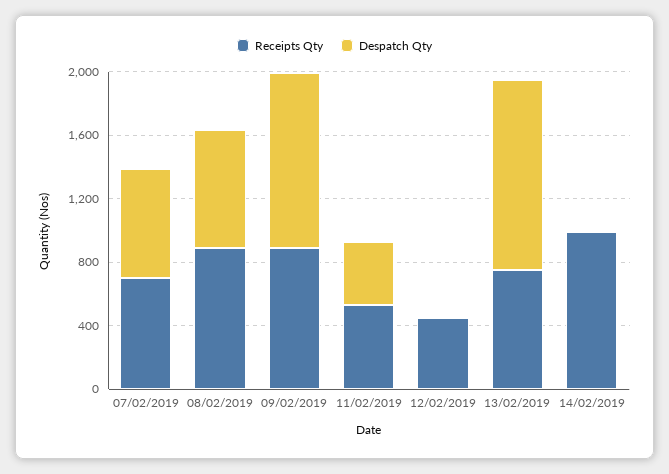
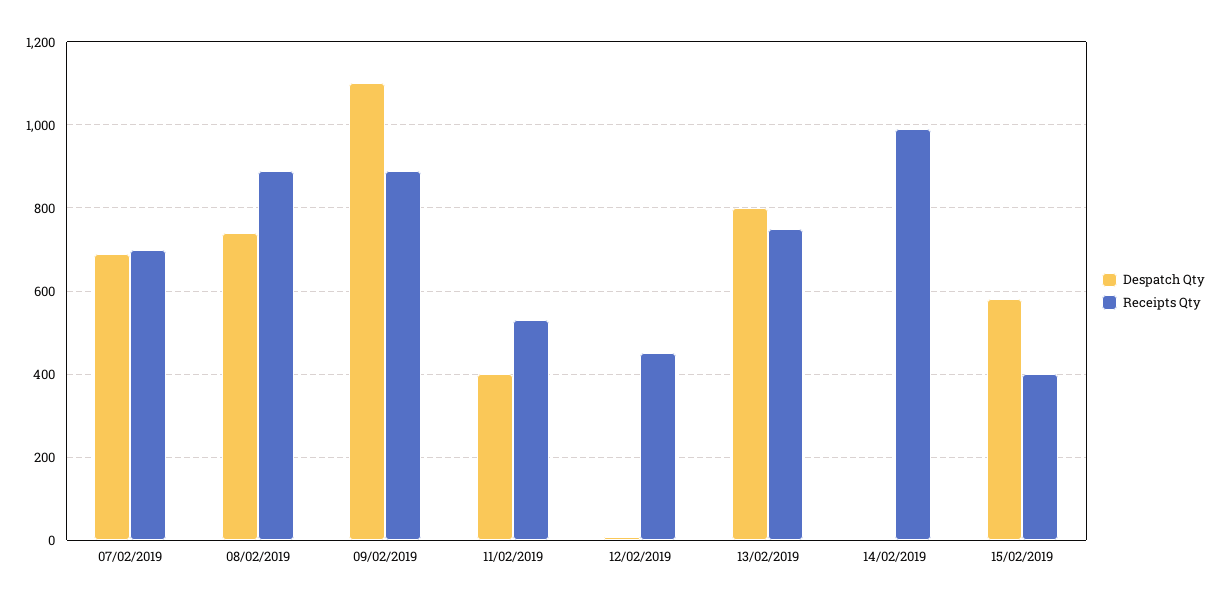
Despatch Qty, 13/02/2019: 1200 -> 800
Despatch Qty, 15/02/2019: none -> 580
Receipts Qty, 15/02/2019: none -> 400

